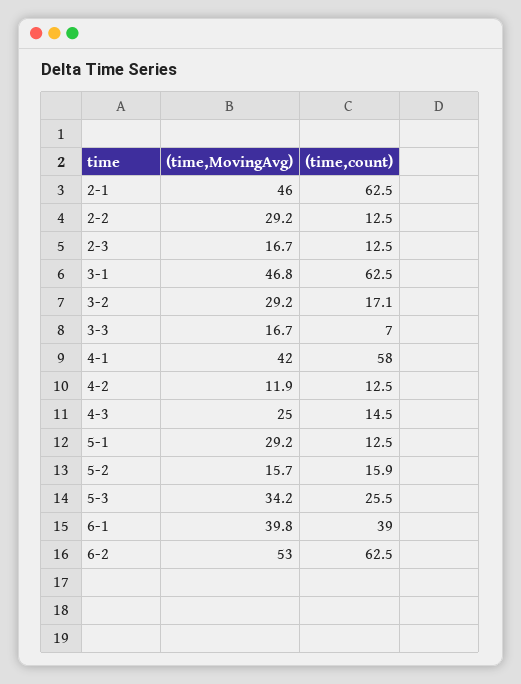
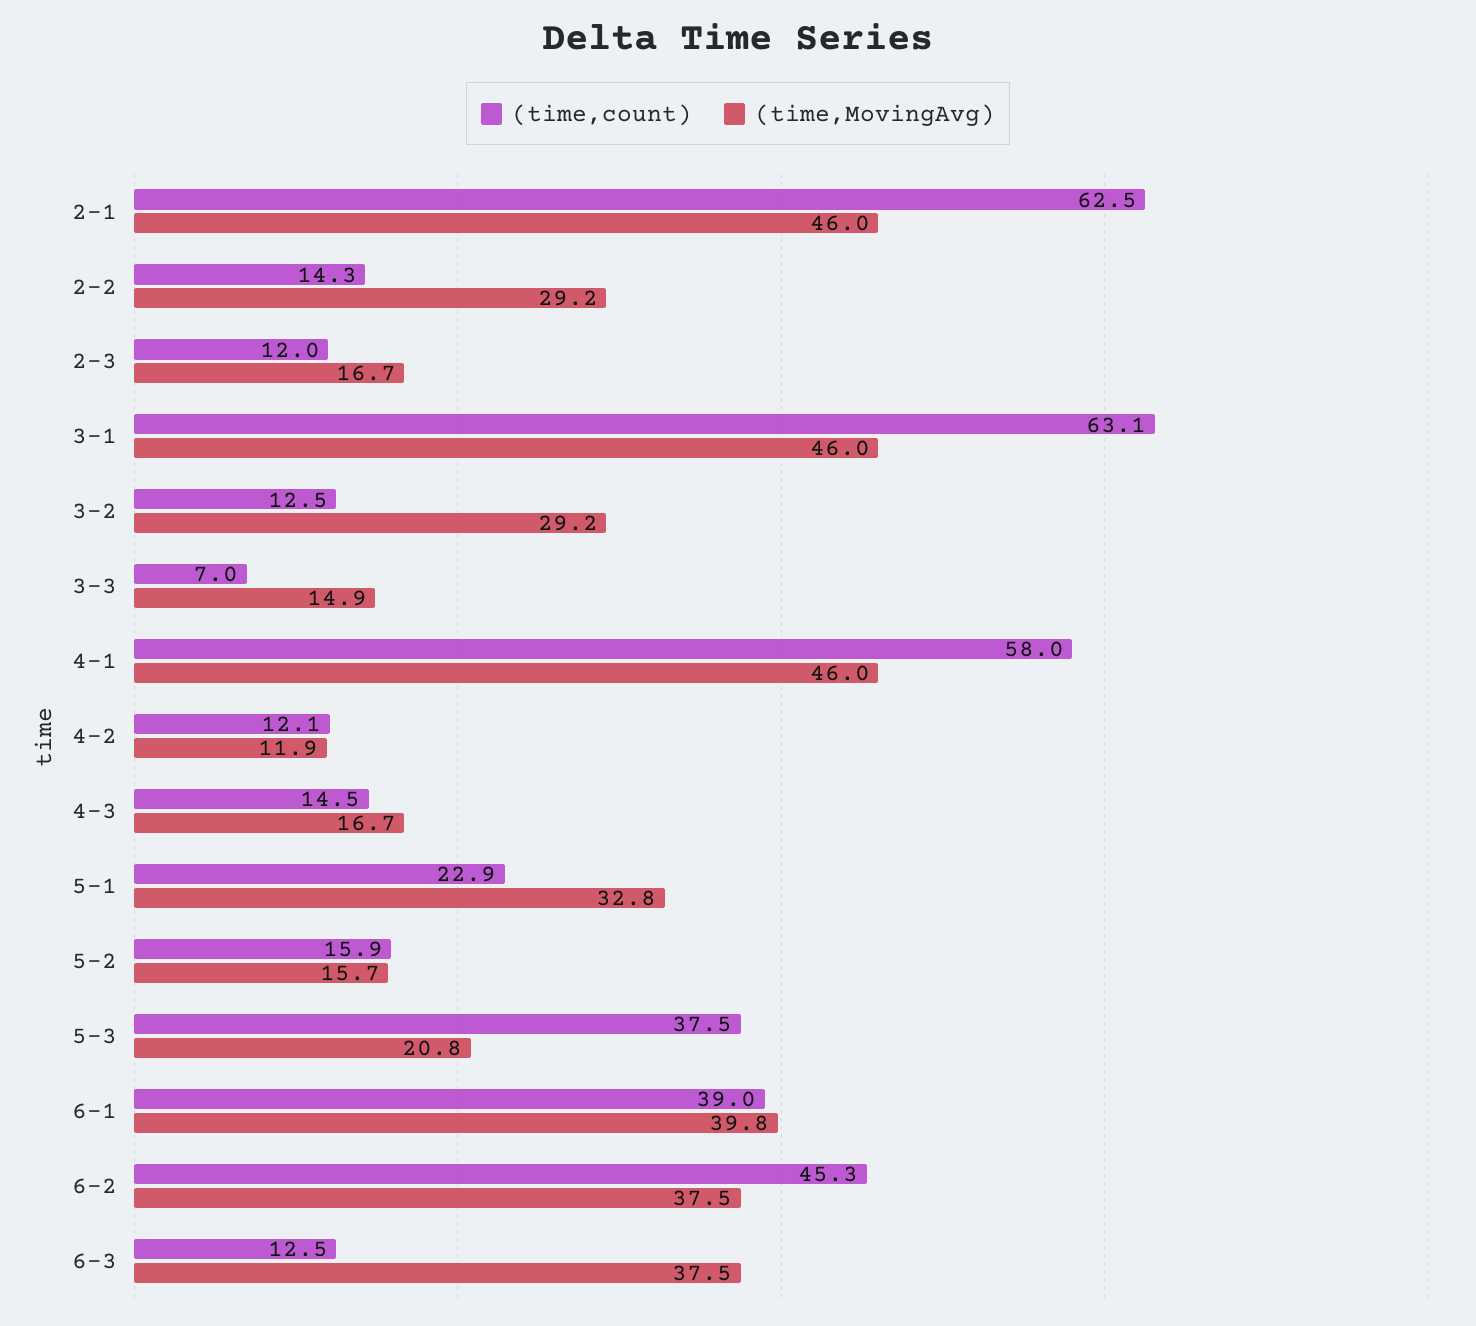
(time,count), 2-2: 12.5 -> 14.3
(time,count), 2-3: 12.5 -> 12
(time,MovingAvg), 3-1: 46.8 -> 46
(time,count), 3-1: 62.5 -> 63.1
(time,count), 3-2: 17.1 -> 12.5
(time,MovingAvg), 3-3: 16.7 -> 14.9
(time,MovingAvg), 4-1: 42 -> 46
(time,count), 4-2: 12.5 -> 12.1
(time,MovingAvg), 4-3: 25 -> 16.7
(time,MovingAvg), 5-1: 29.2 -> 32.8
(time,count), 5-1: 12.5 -> 22.9
(time,MovingAvg), 5-3: 34.2 -> 20.8
(time,count), 5-3: 25.5 -> 37.5
(time,MovingAvg), 6-2: 53 -> 37.5
(time,count), 6-2: 62.5 -> 45.3
(time,count), 6-3: none -> 12.5
(time,MovingAvg), 6-3: none -> 37.5

